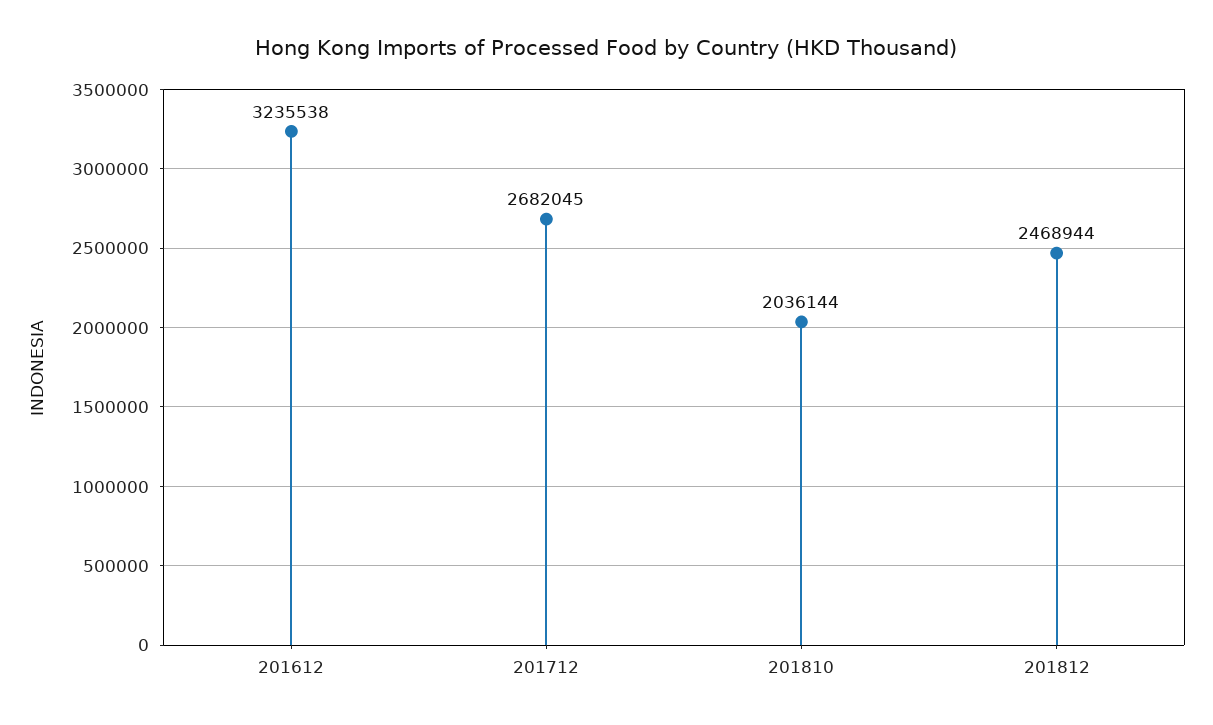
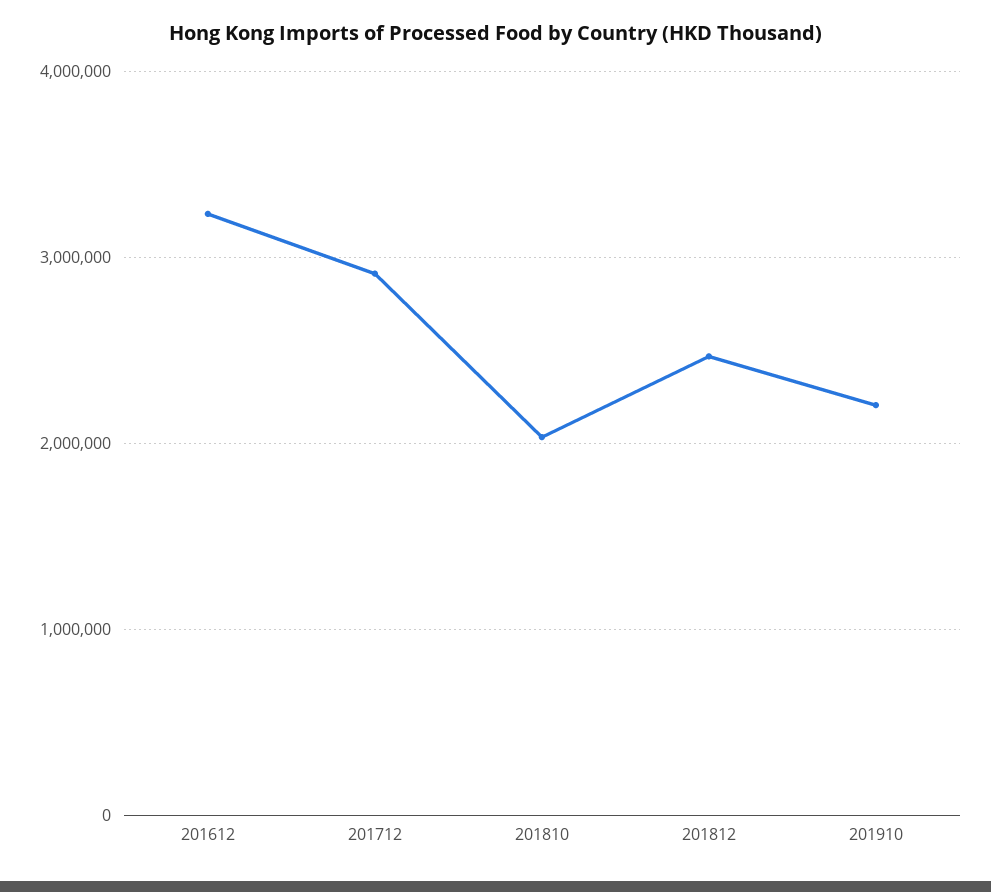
201712: 2682045 -> 2900000
201910: none -> 2200000

